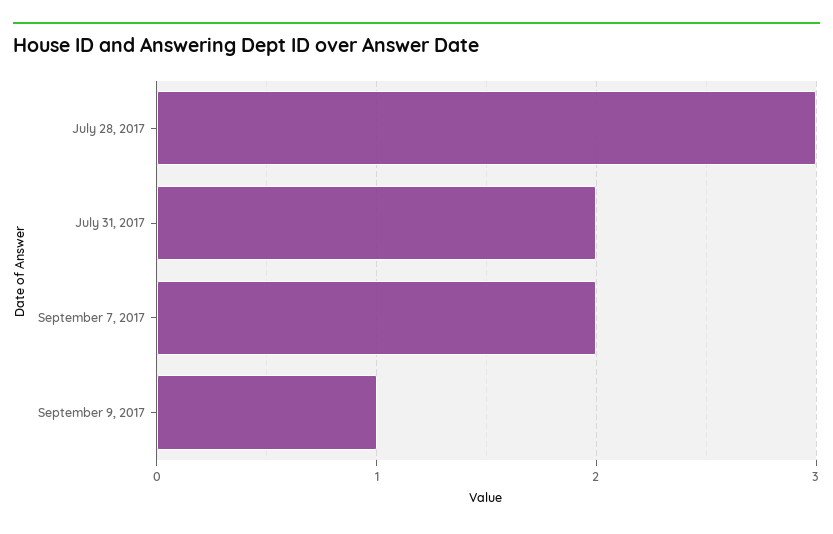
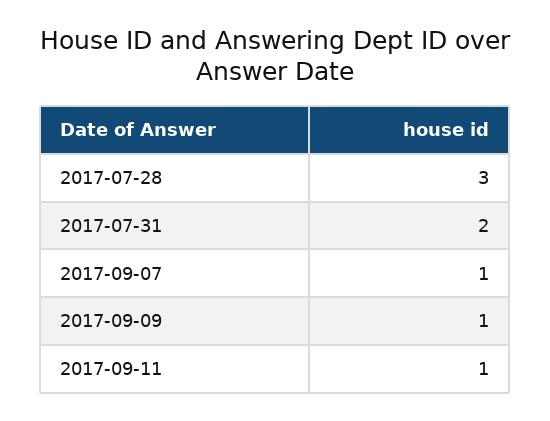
September 7, 2017: 2 -> 1
2017-09-11: none -> 1

